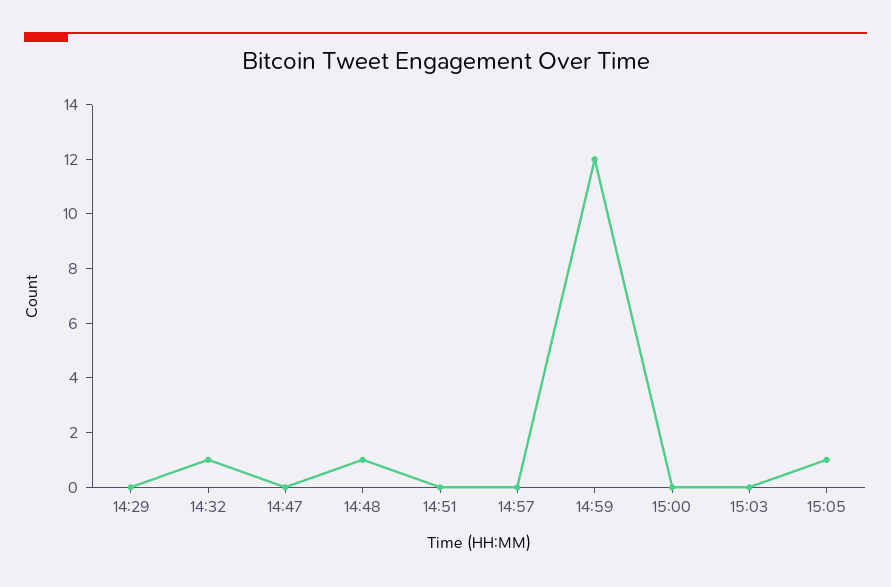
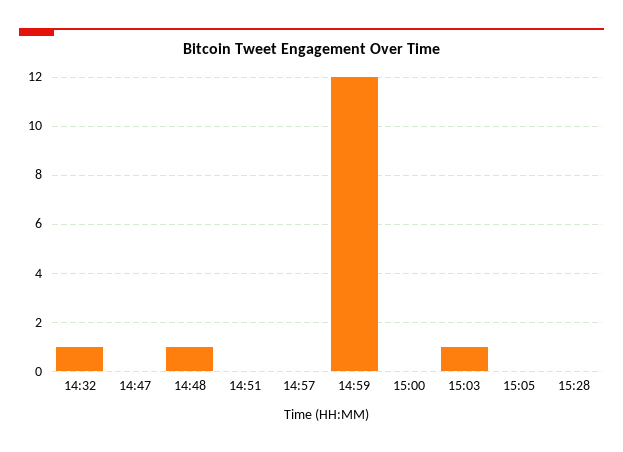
14:29: 0 -> none
15:03: 0 -> 1
15:05: 1 -> 0
15:28: none -> 0

